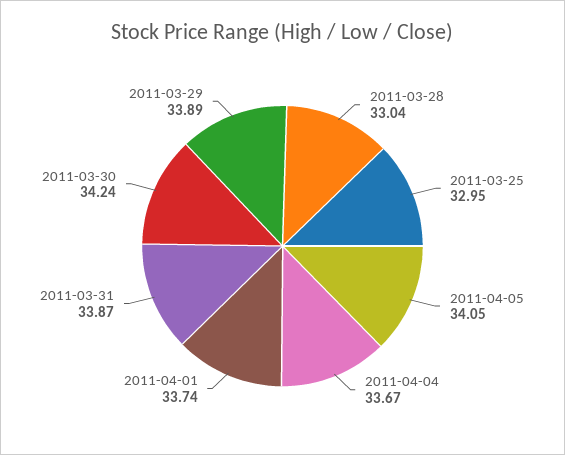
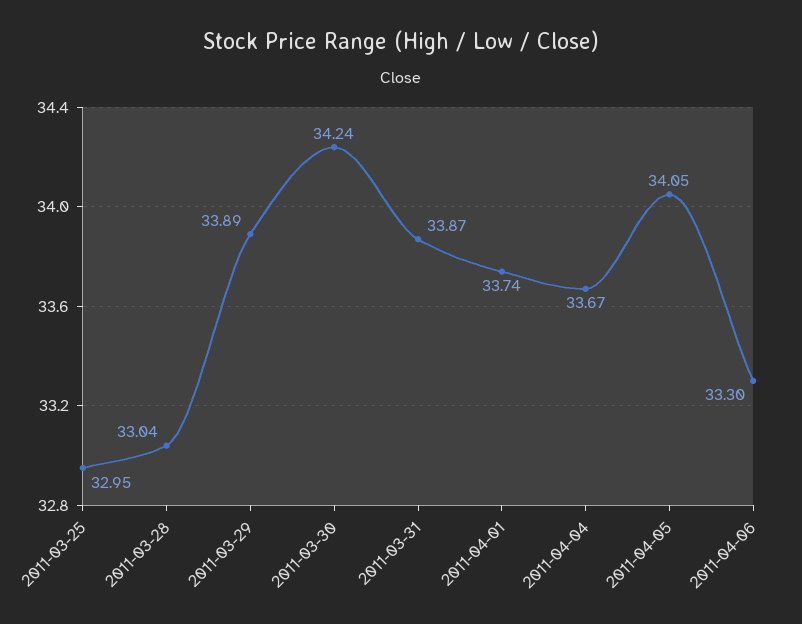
2011-04-06: none -> 33.3

